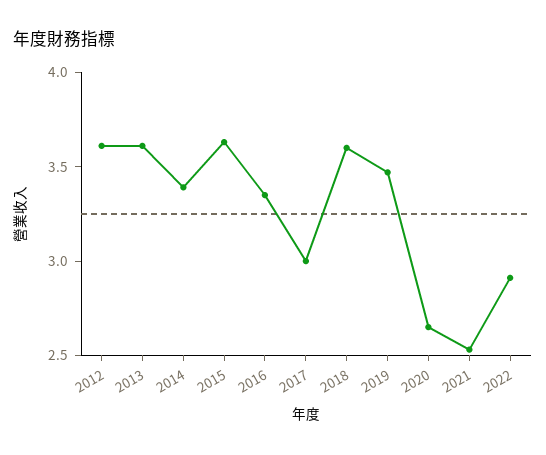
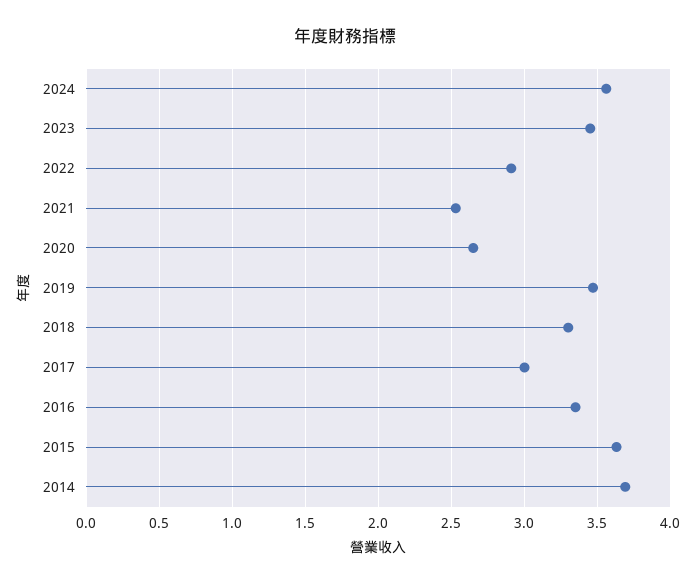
2012: 3.6 -> none
2013: 3.6 -> none
2014: 3.4 -> 3.7
2018: 3.6 -> 3.3
2024: none -> 3.55
2023: none -> 3.45

